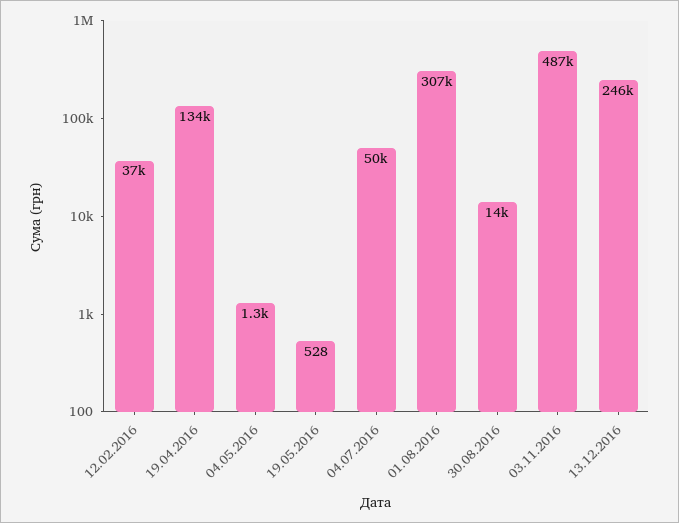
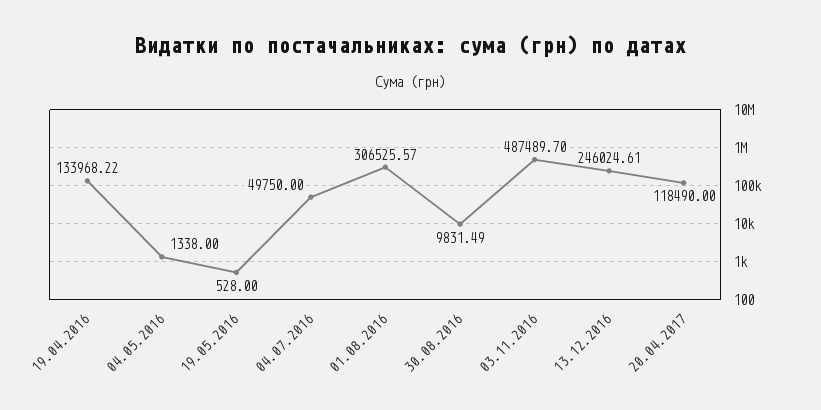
12.02.2016: 37000 -> none
30.08.2016: 14000 -> 9831.49
20.04.2017: none -> 118490

